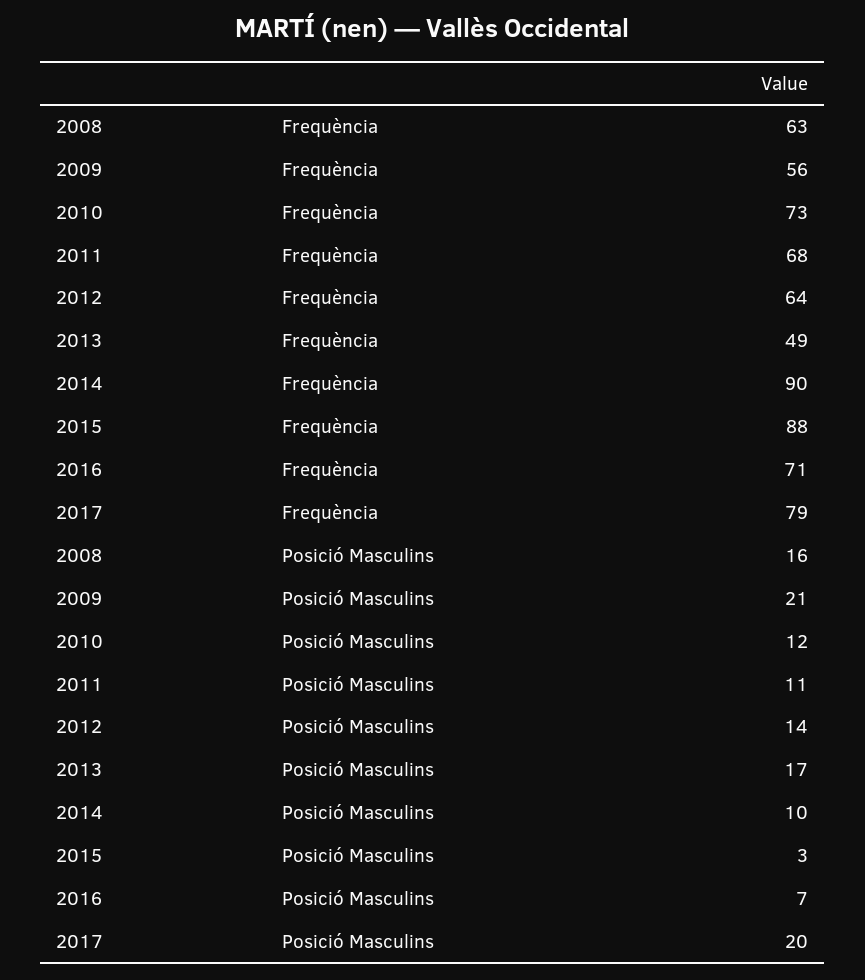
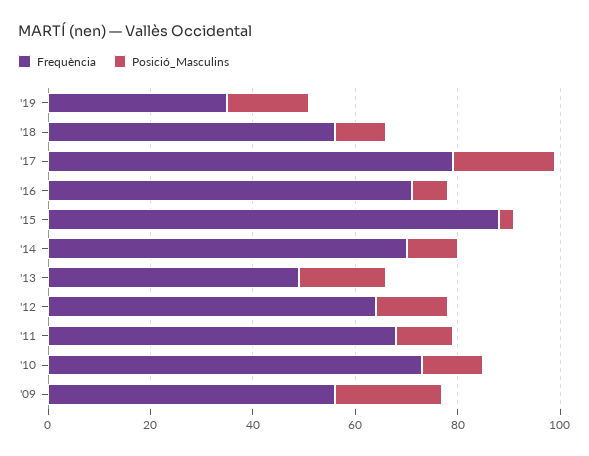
Frequència, 2008: 63 -> none
Frequència, 2014: 90 -> 70
Posició Masculins, 2008: 16 -> none
Frequència, '19: none -> 35
Posició Masculins, '19: none -> 15
Frequència, '18: none -> 55
Posició Masculins, '18: none -> 10

